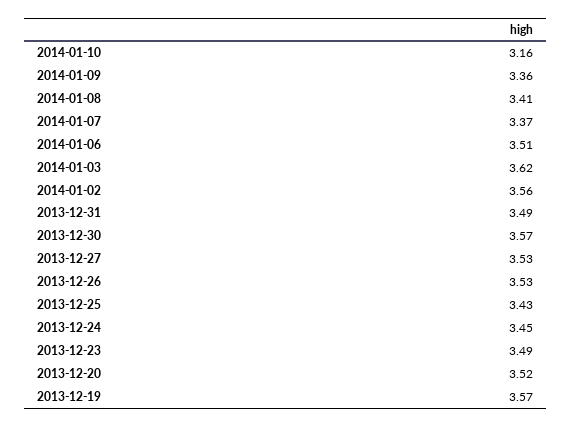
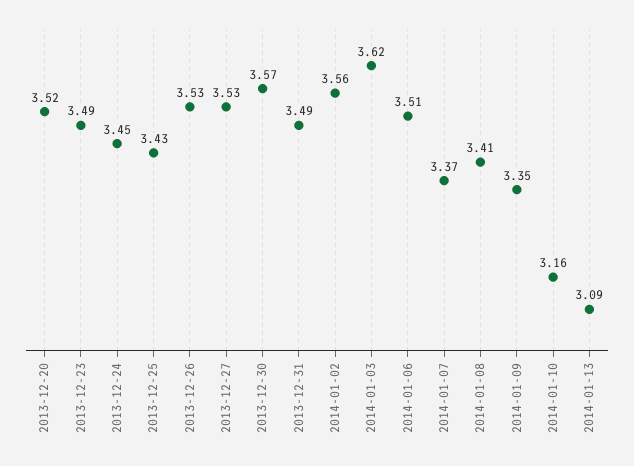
2014-01-09: 3.36 -> 3.35
2013-12-19: 3.57 -> none
2014-01-13: none -> 3.09

